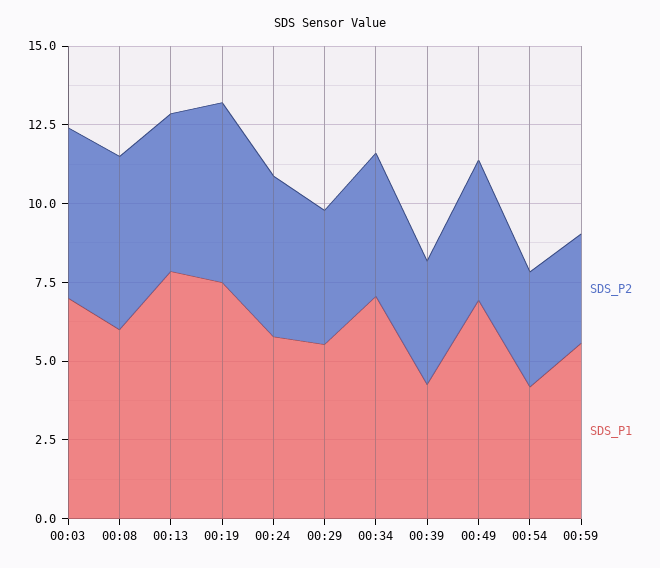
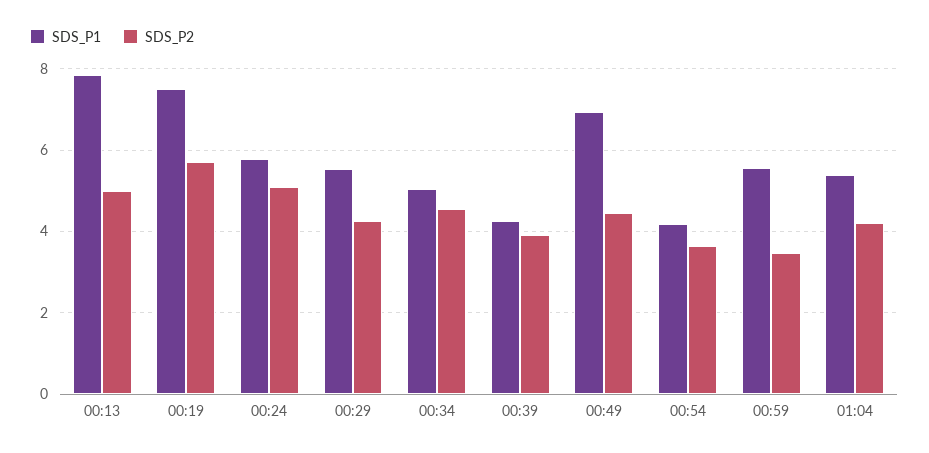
SDS_P2, 00:03: 5.5 -> none
SDS_P1, 00:03: 7 -> none
SDS_P2, 00:08: 5.5 -> none
SDS_P1, 00:08: 6 -> none
SDS_P1, 00:34: 7 -> 5
SDS_P1, 01:04: none -> 5.4
SDS_P2, 01:04: none -> 4.2

